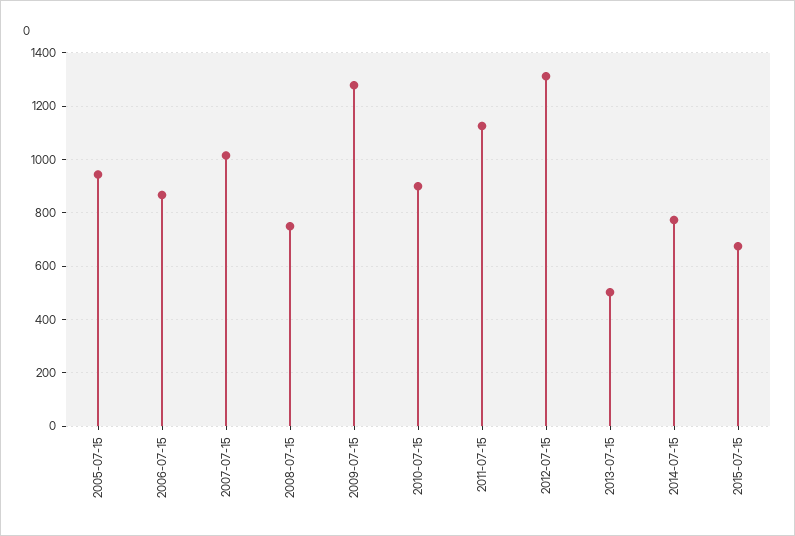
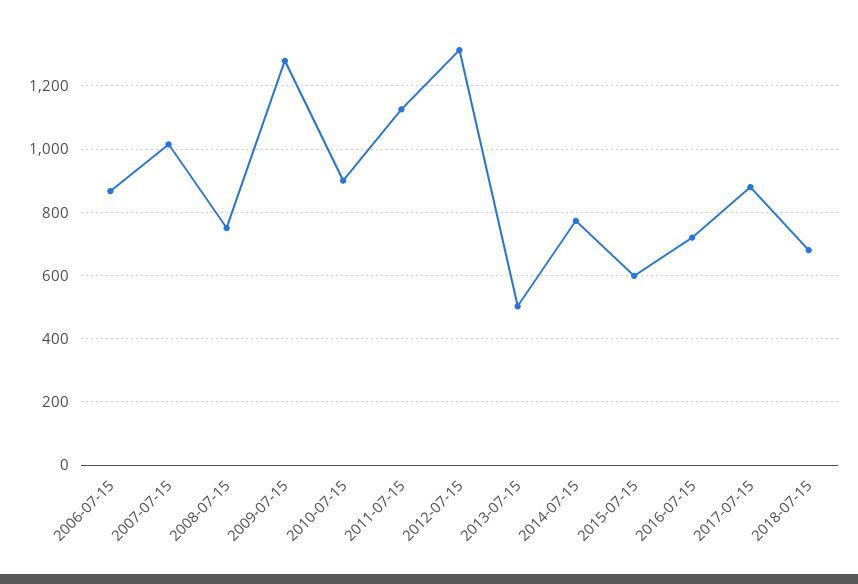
2005-07-15: 950 -> none
2015-07-15: 675 -> 600
2016-07-15: none -> 720
2017-07-15: none -> 880
2018-07-15: none -> 680

